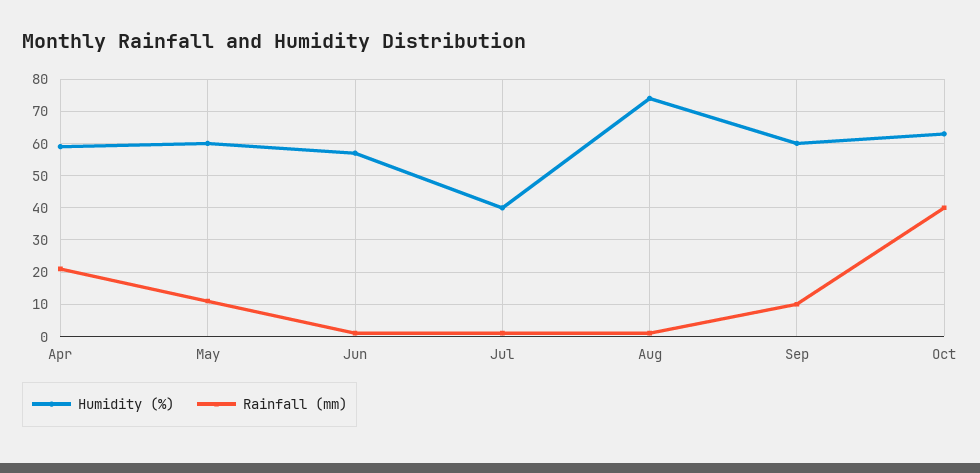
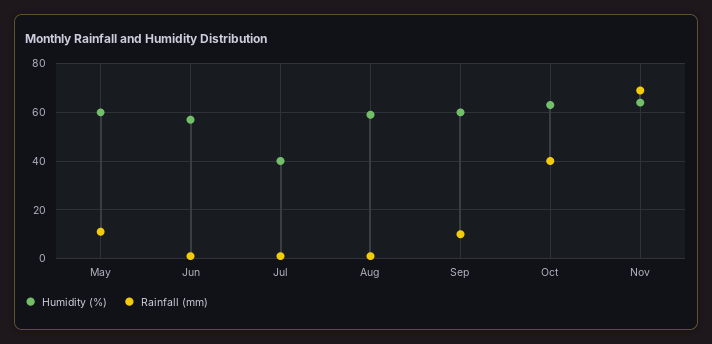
Humidity (%), Apr: 60 -> none
Rainfall (mm), Apr: 20 -> none
Humidity (%), Aug: 75 -> 60
Humidity (%), Nov: none -> 65
Rainfall (mm), Nov: none -> 70

